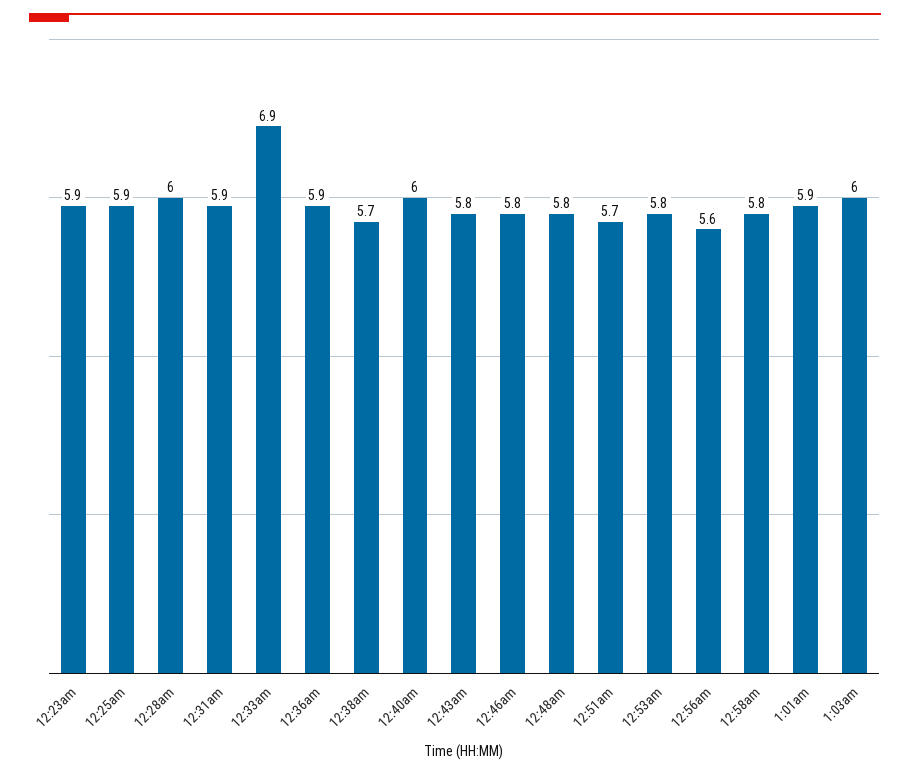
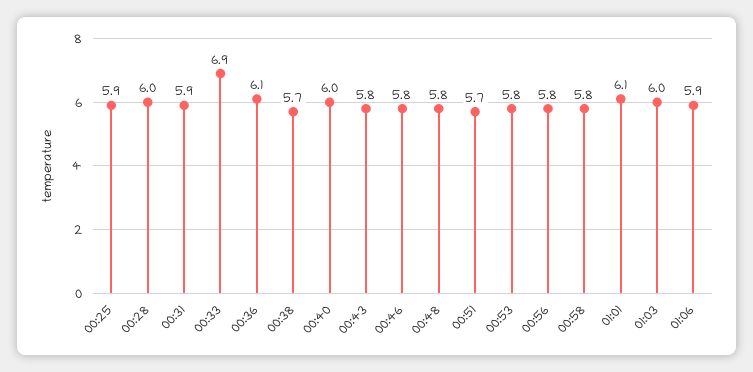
12:23am: 5.9 -> none
12:36am: 5.9 -> 6.1
12:56am: 5.6 -> 5.8
1:01am: 5.9 -> 6.1
01:06: none -> 5.9

